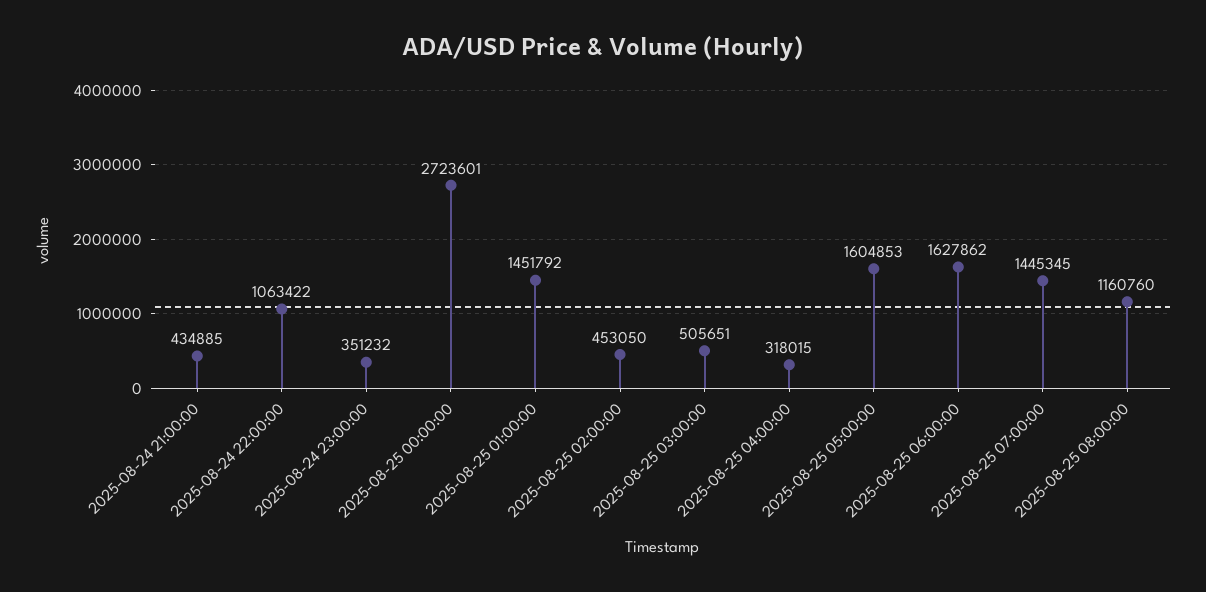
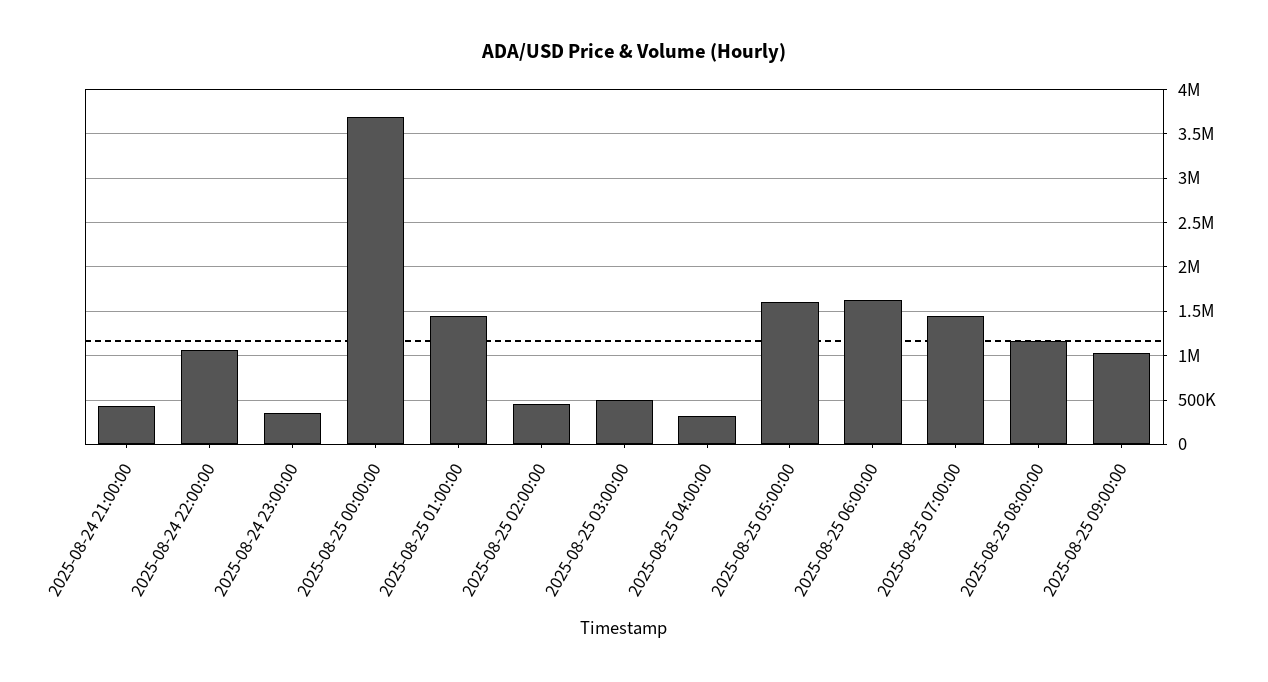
2025-08-25 00:00:00: 2723601 -> 3700000
2025-08-25 09:00:00: none -> 1000000

